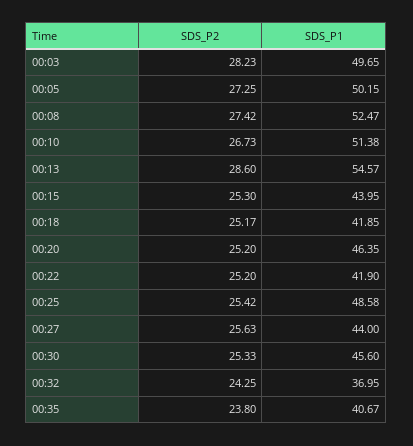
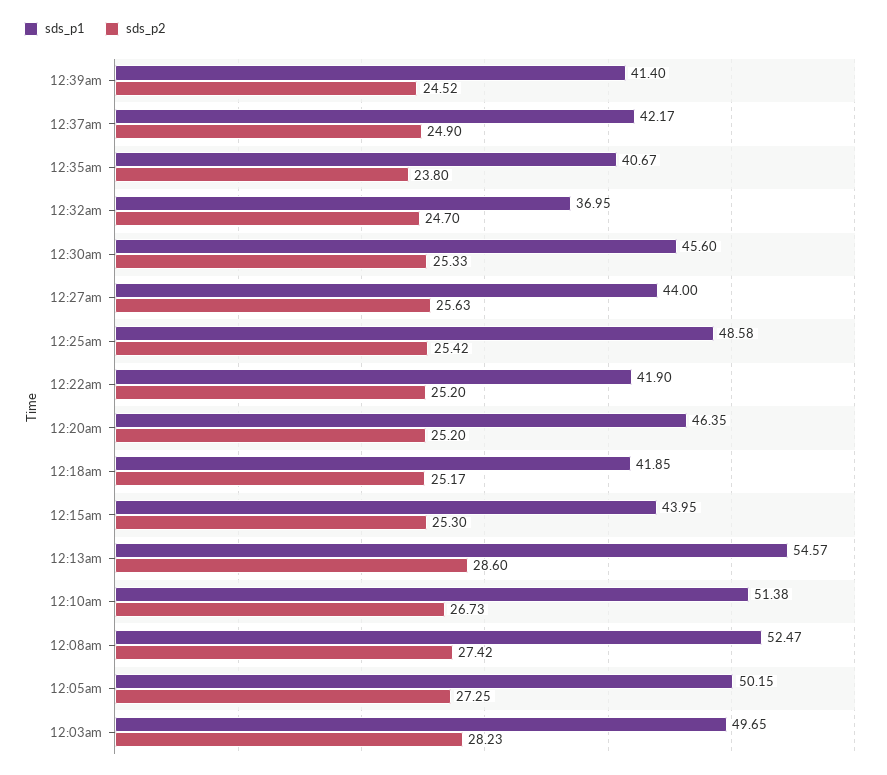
SDS_P2, 00:32: 24.25 -> 24.7
SDS_P1, 12:39am: none -> 41.4
SDS_P2, 12:39am: none -> 24.52
SDS_P1, 12:37am: none -> 42.17
SDS_P2, 12:37am: none -> 24.9

